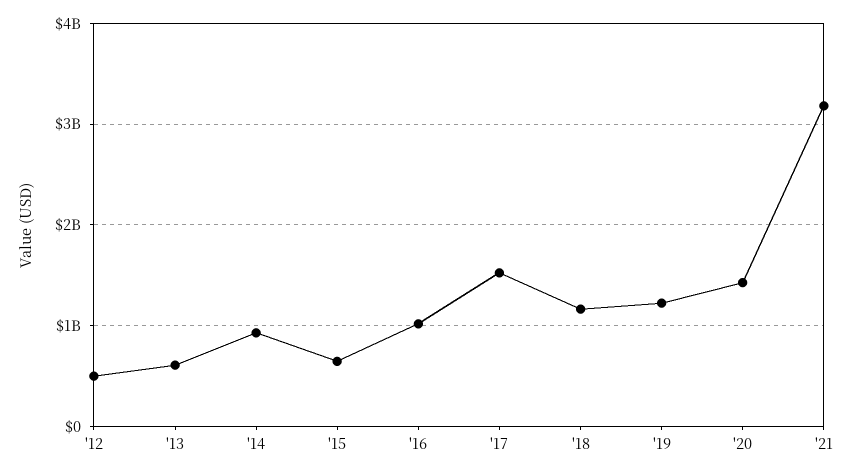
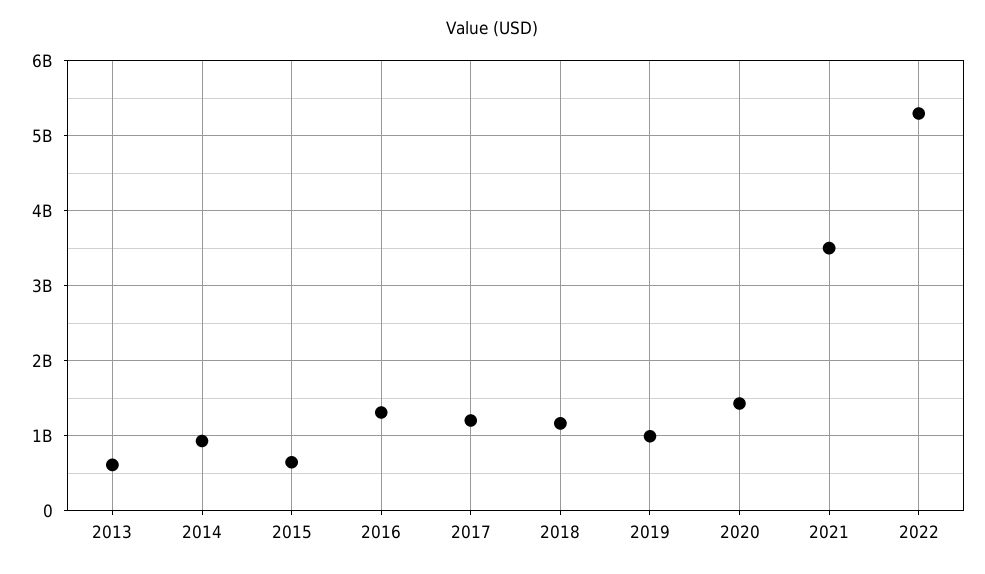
'12: 500000000 -> none
'16: 1000000000 -> 1300000000
'17: 1500000000 -> 1200000000
'19: 1200000000 -> 1000000000
'21: 3200000000 -> 3500000000
2022: none -> 5300000000

